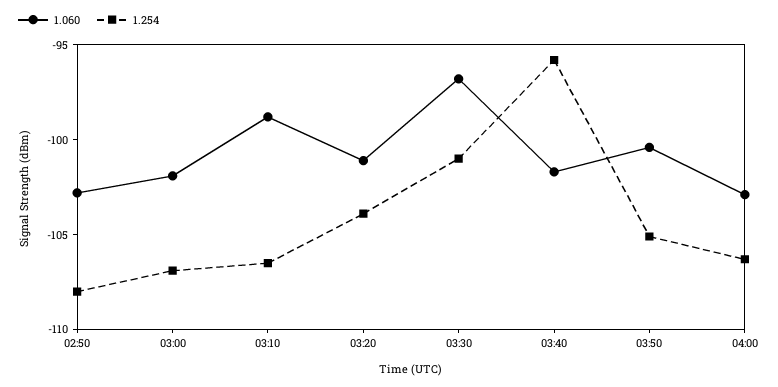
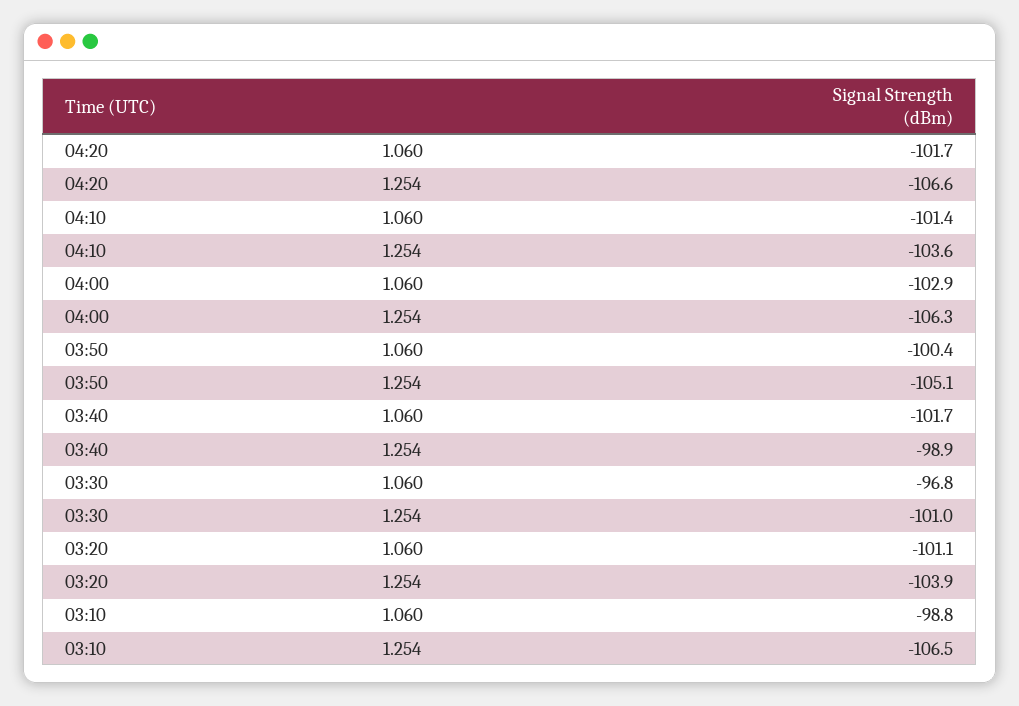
1.060, 02:50: -103 -> none
1.254, 02:50: -108 -> none
1.060, 03:00: -102 -> none
1.254, 03:00: -107 -> none
1.254, 03:40: -96 -> -98.9
1.060, 04:20: none -> -101.7
1.254, 04:20: none -> -106.6
1.060, 04:10: none -> -101.4
1.254, 04:10: none -> -103.6

